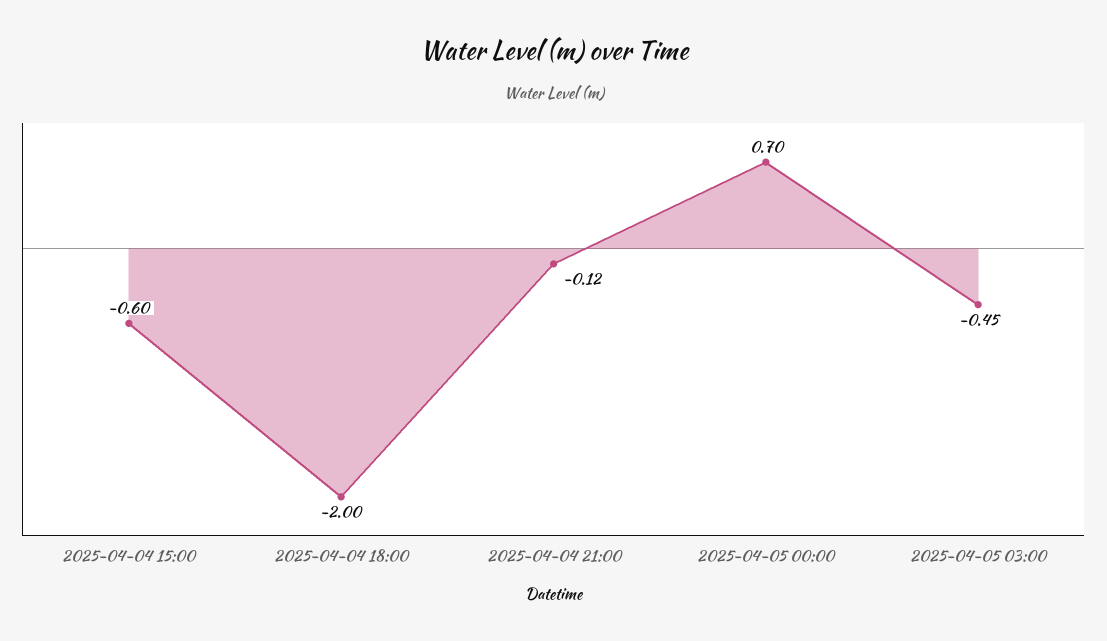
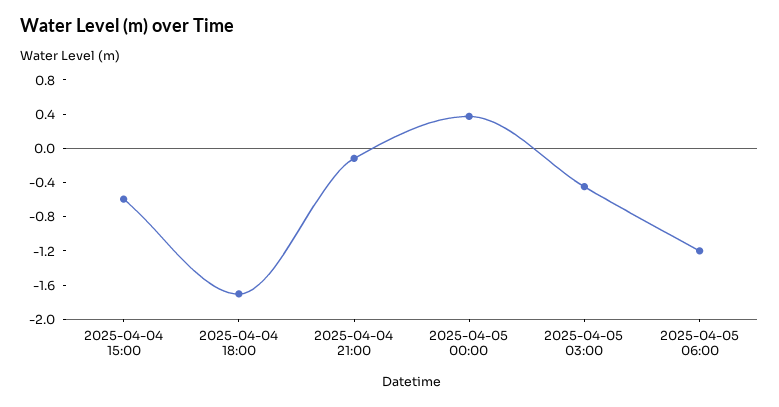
2025-04-04 18:00: -2 -> -1.7
2025-04-05 00:00: 0.7 -> 0.4
2025-04-05 06:00: none -> -1.2

